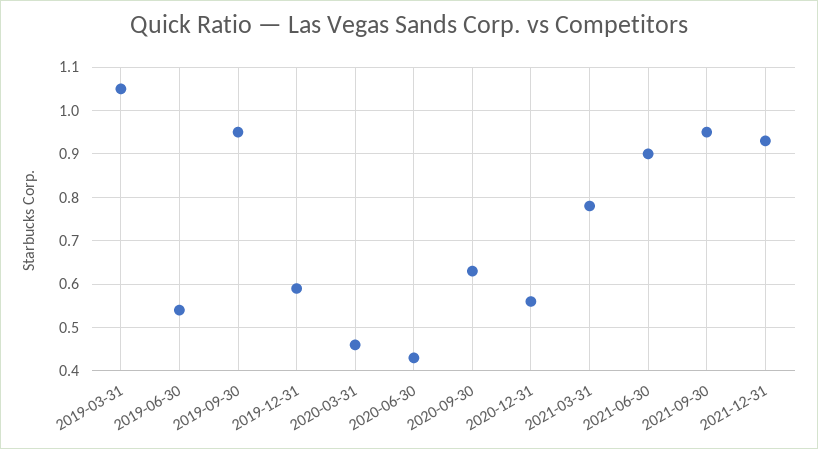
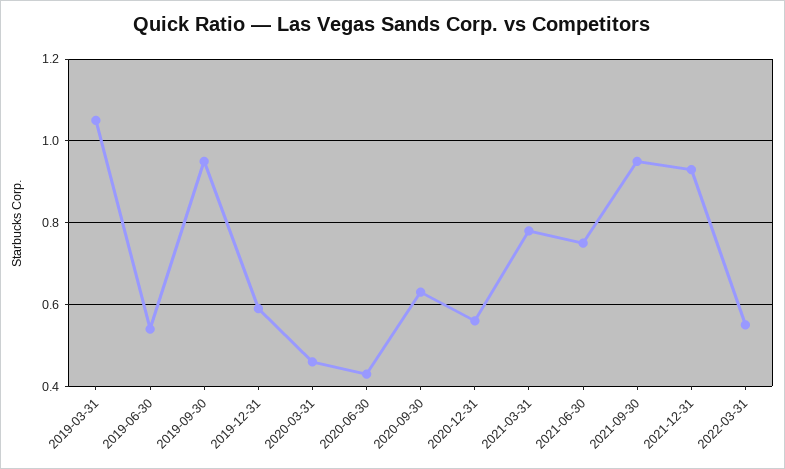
2021-06-30: 0.9 -> 0.75
2022-03-31: none -> 0.55

